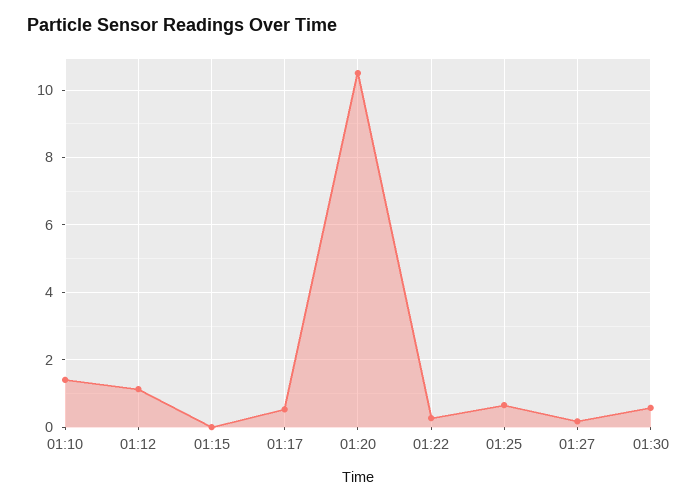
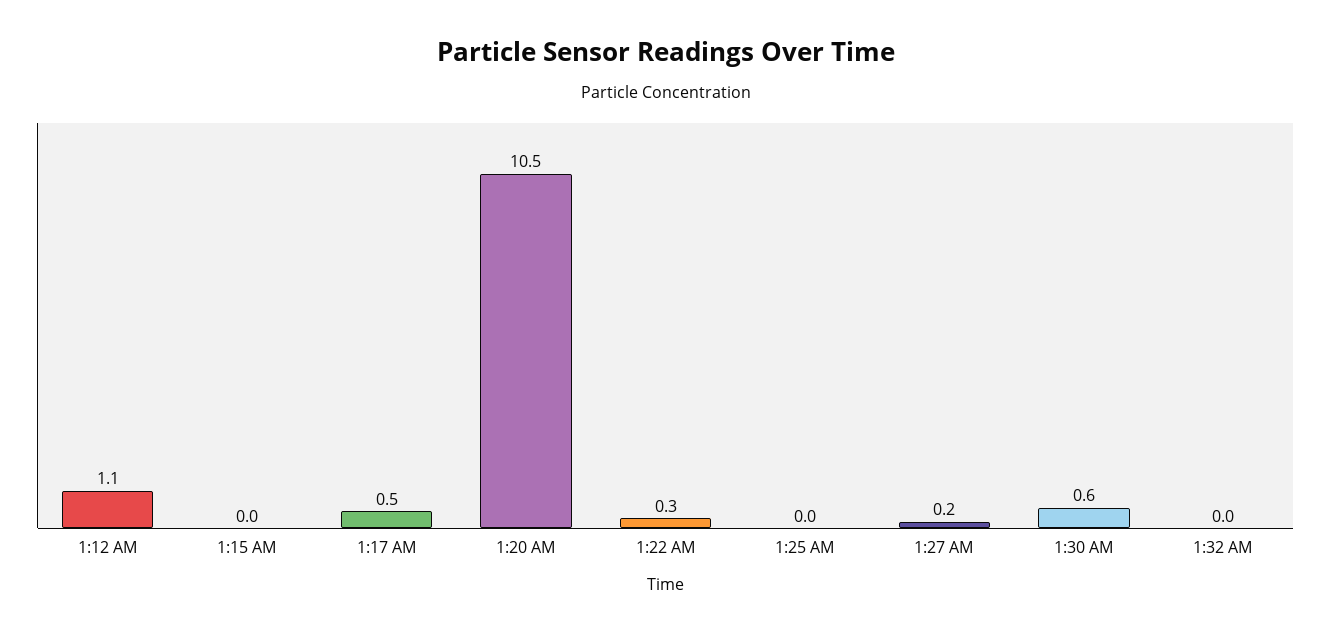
01:10: 1.4 -> none
01:25: 0.6 -> 0
1:32 AM: none -> 0

